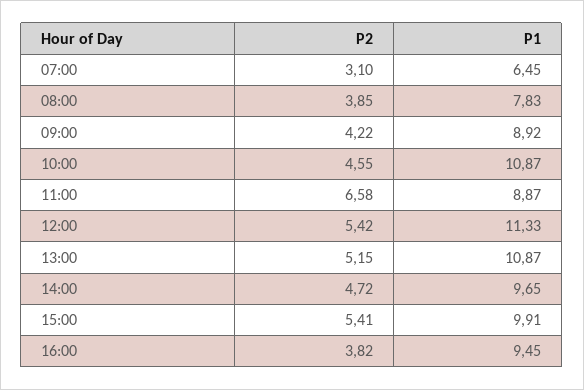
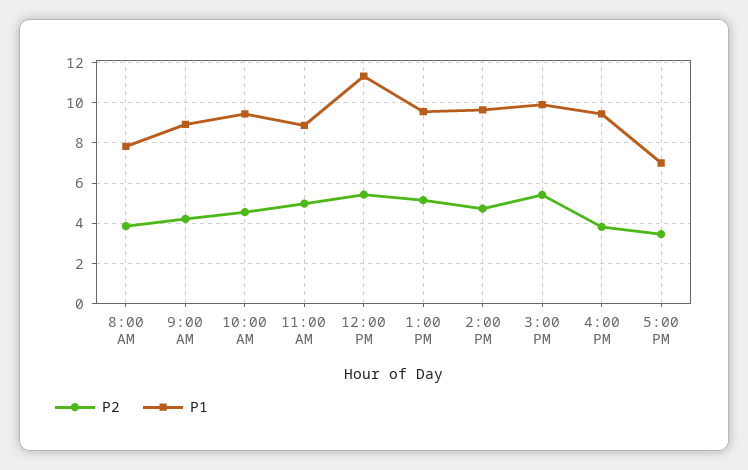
P2, 07:00: 3.1 -> none
P1, 07:00: 6.45 -> none
P1, 10:00: 10.87 -> 9.5
P2, 11:00: 6.58 -> 5
P1, 13:00: 10.87 -> 9.5
P2, 5:00 PM: none -> 3.5
P1, 5:00 PM: none -> 7

